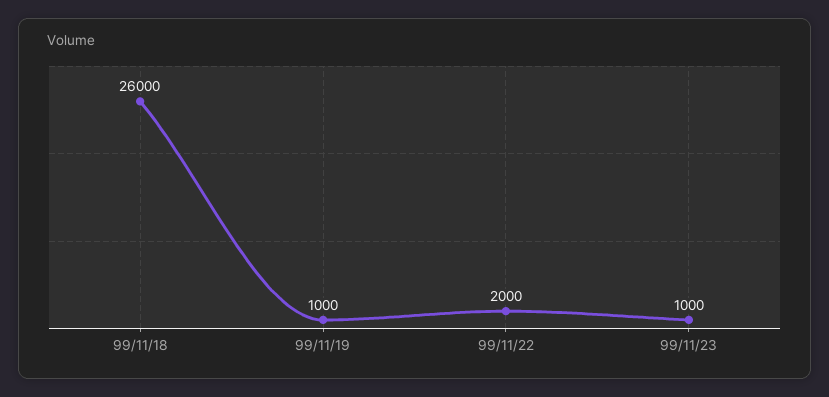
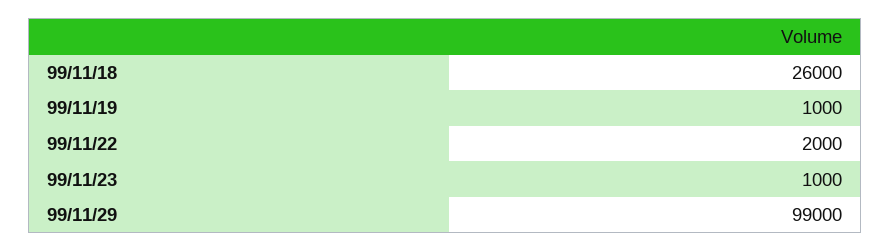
99/11/29: none -> 99000

